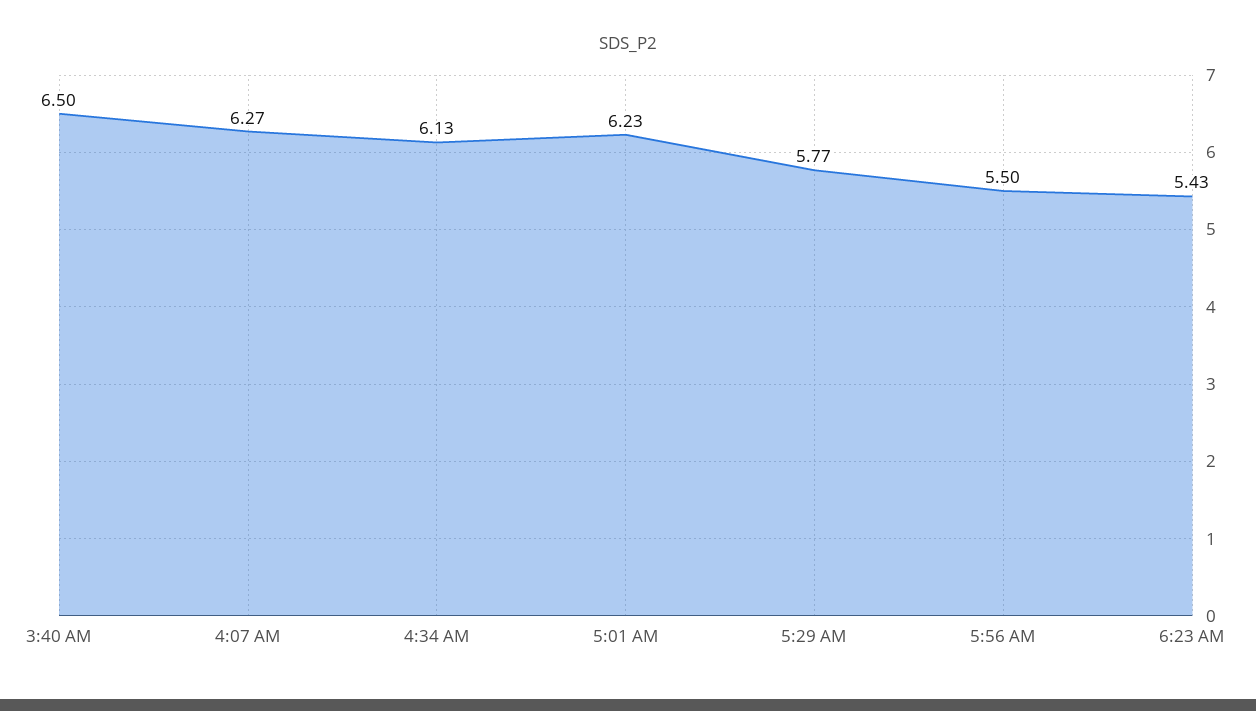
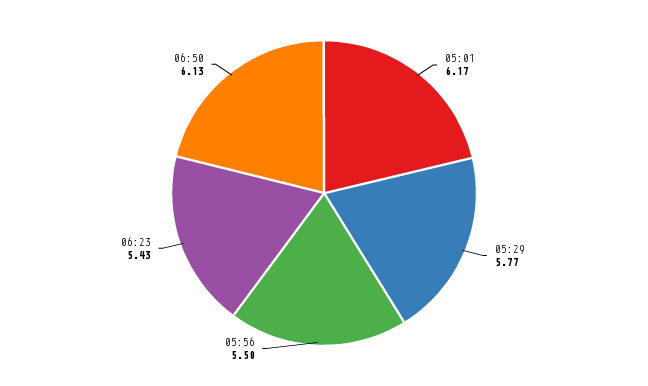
3:40 AM: 6.5 -> none
4:07 AM: 6.27 -> none
4:34 AM: 6.13 -> none
5:01 AM: 6.23 -> 6.17
06:50: none -> 6.13

